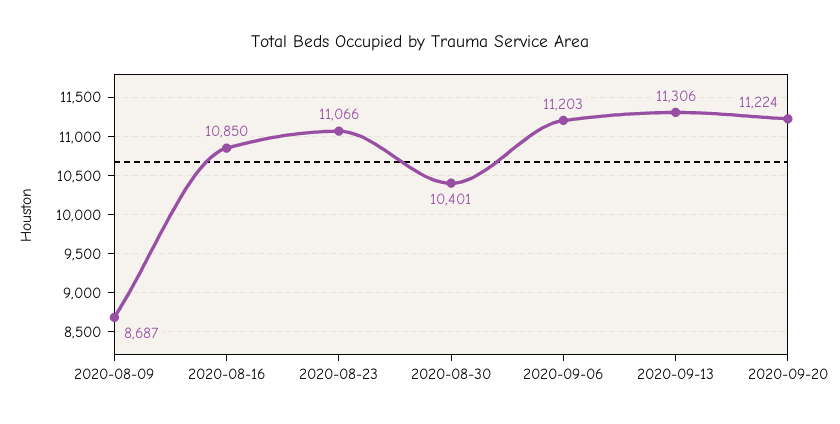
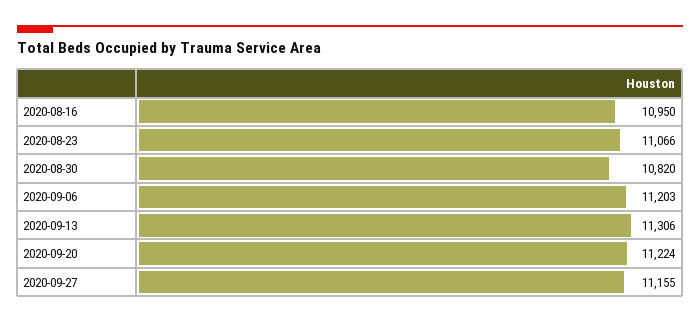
2020-08-09: 8687 -> none
2020-08-16: 10850 -> 10950
2020-08-30: 10401 -> 10820
2020-09-27: none -> 11155

